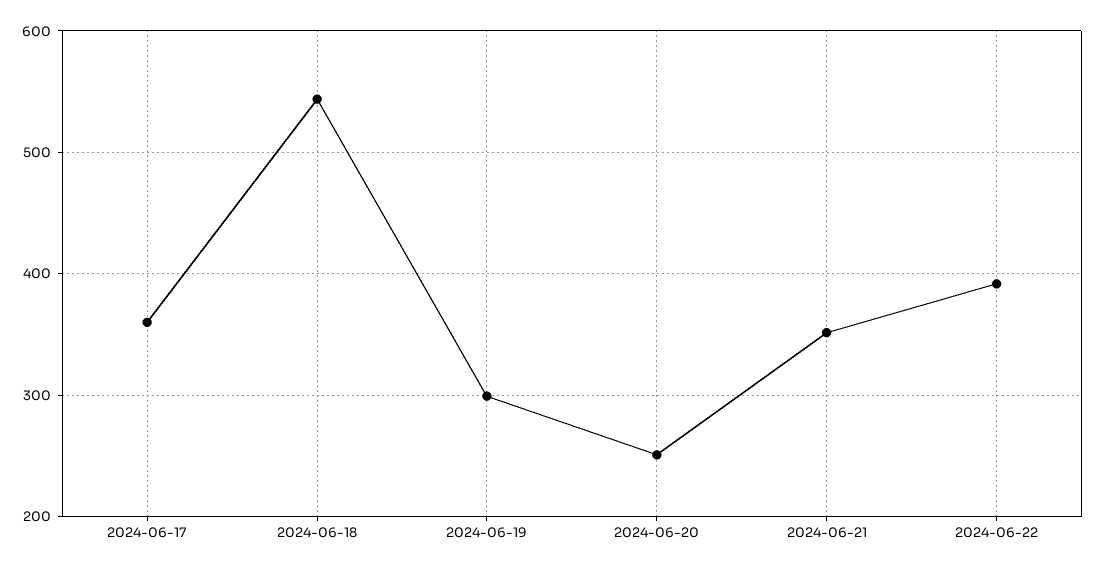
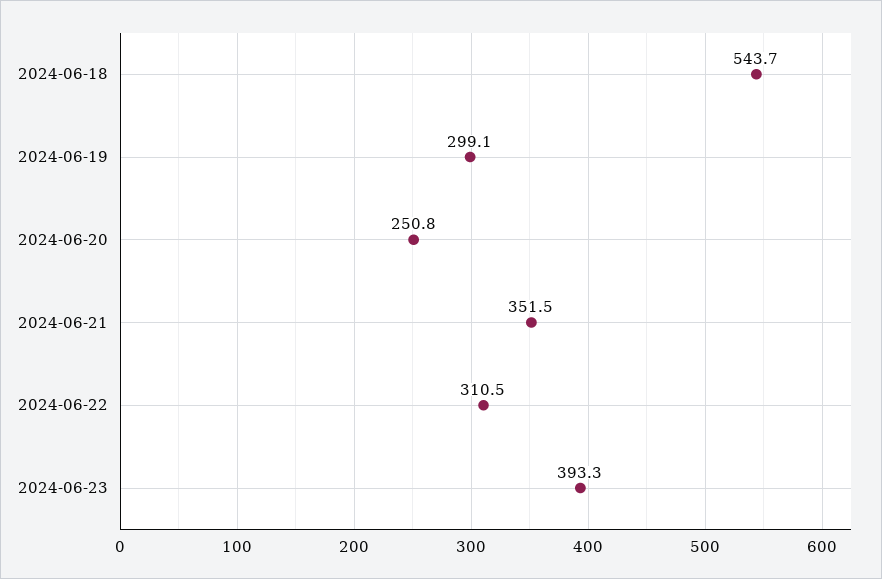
2024-06-17: 360 -> none
2024-06-22: 390 -> 310.5
2024-06-23: none -> 393.3

